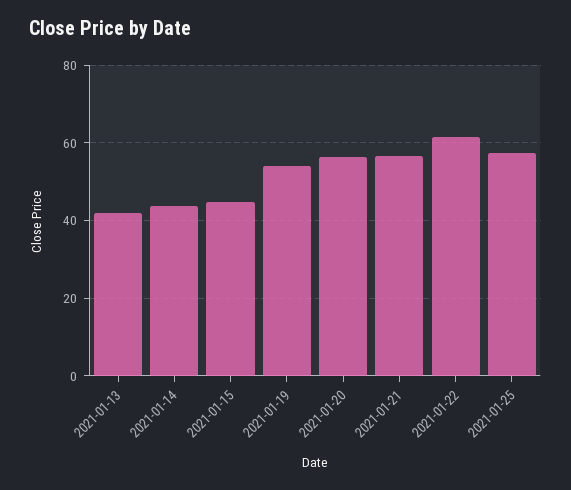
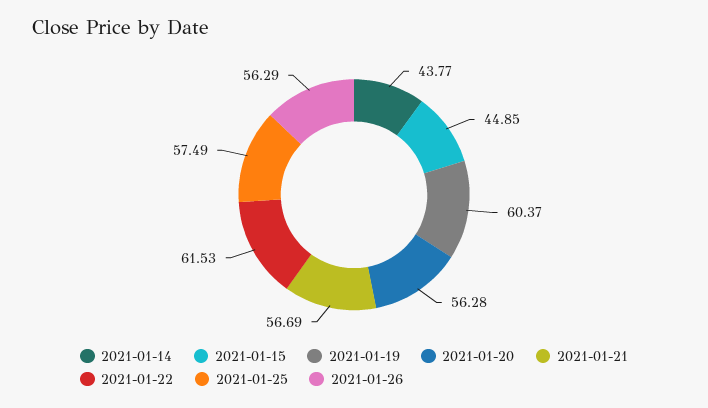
2021-01-13: 42 -> none
2021-01-19: 54 -> 60.37
2021-01-26: none -> 56.29

